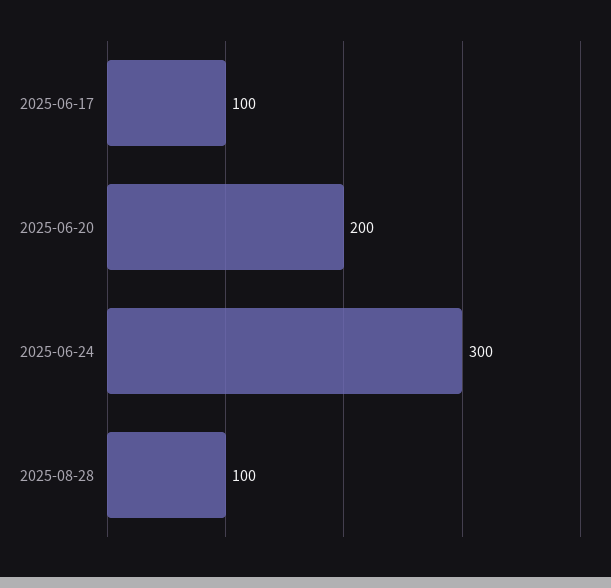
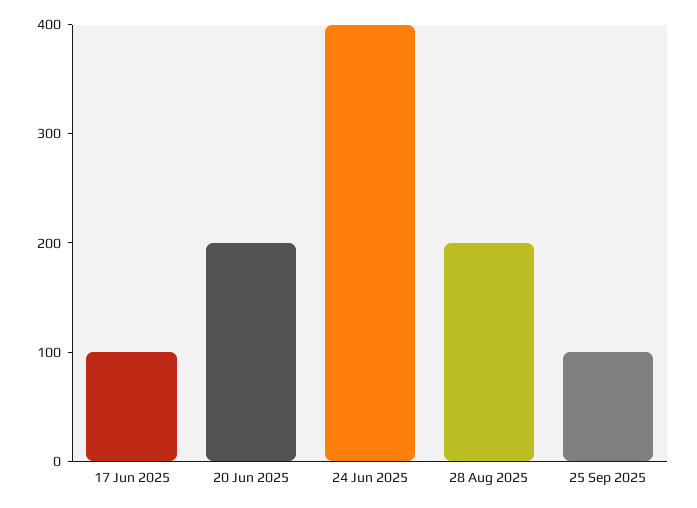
2025-06-24: 300 -> 400
2025-08-28: 100 -> 200
25 Sep 2025: none -> 100

